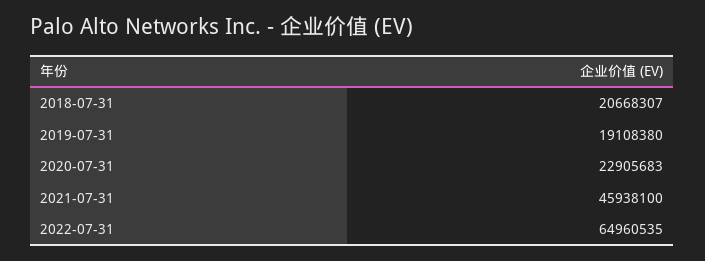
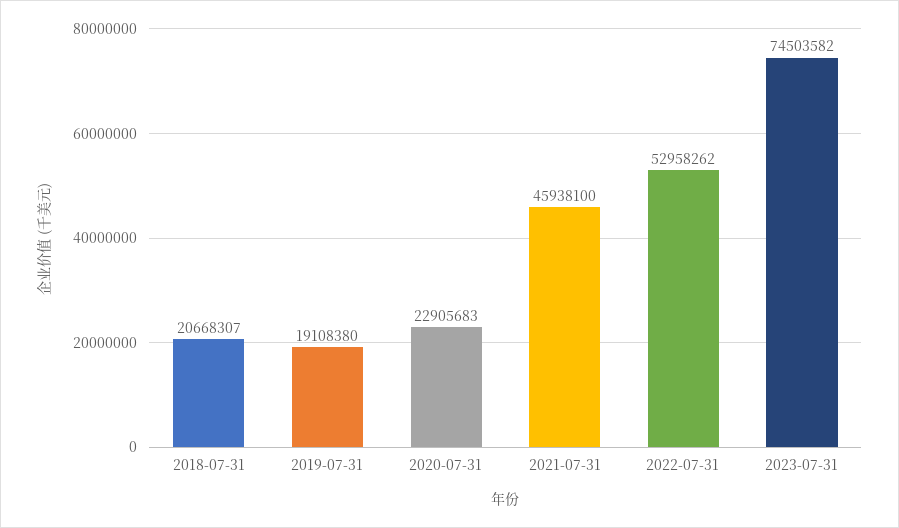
2022-07-31: 64960535 -> 52958262
2023-07-31: none -> 74503582

